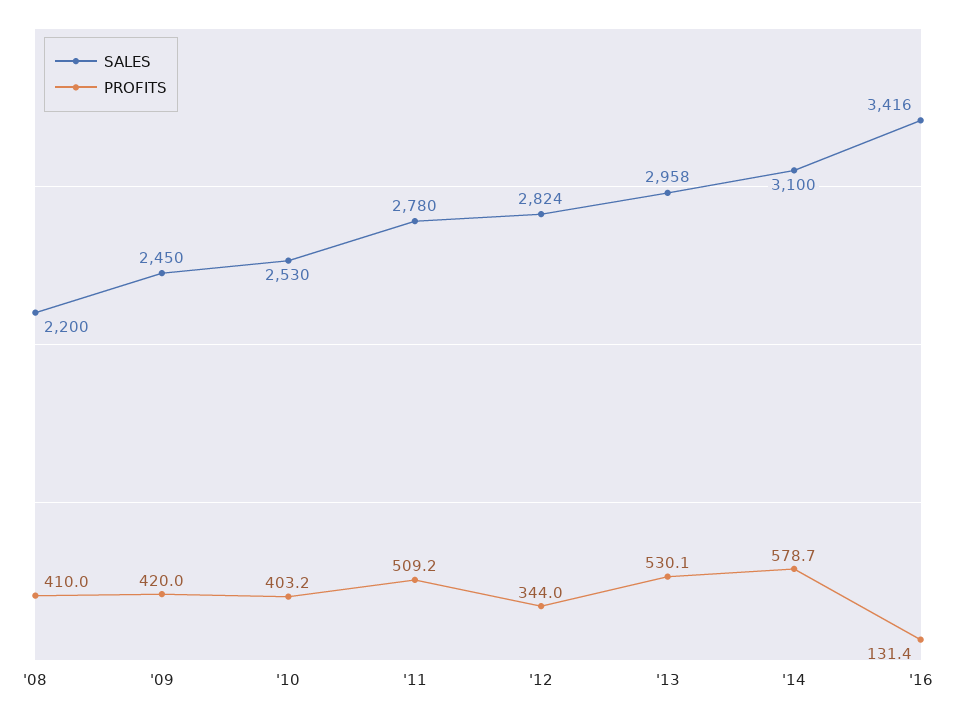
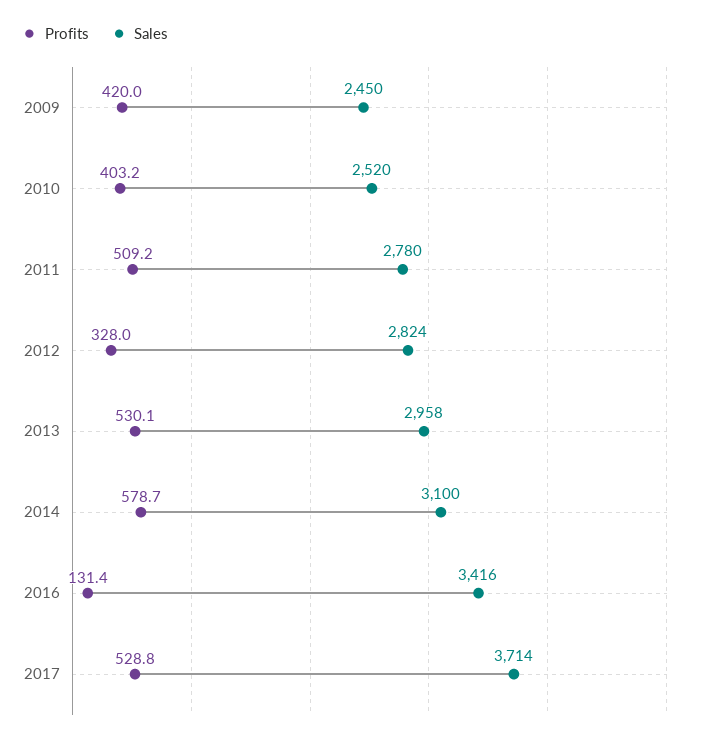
SALES, '08: 2200 -> none
PROFITS, '08: 410 -> none
SALES, '10: 2530 -> 2520
PROFITS, '12: 344 -> 328
PROFITS, 2017: none -> 528.8
SALES, 2017: none -> 3714

